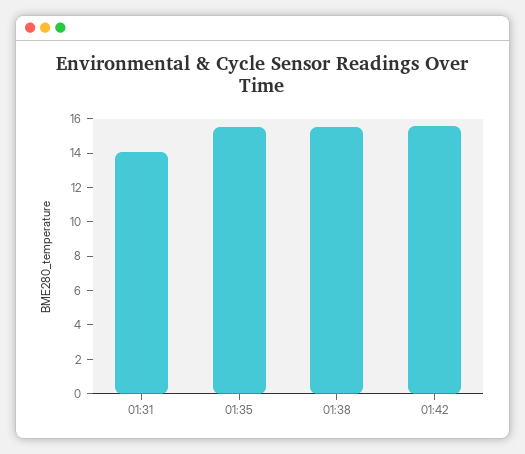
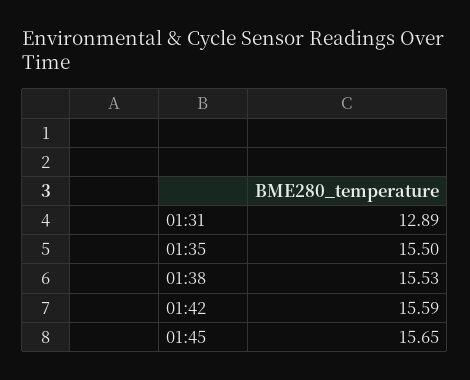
01:31: 14 -> 12.89
01:45: none -> 15.65

